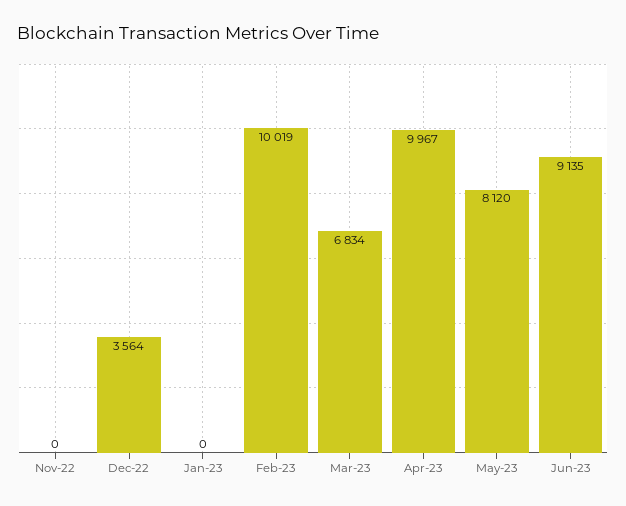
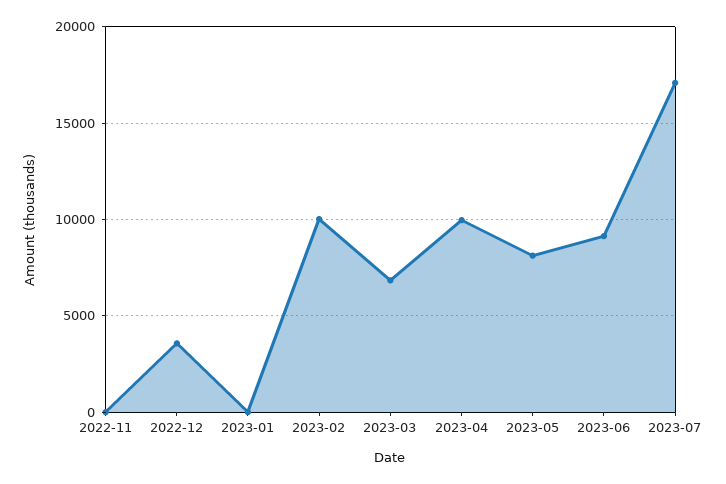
2023-07: none -> 17000

